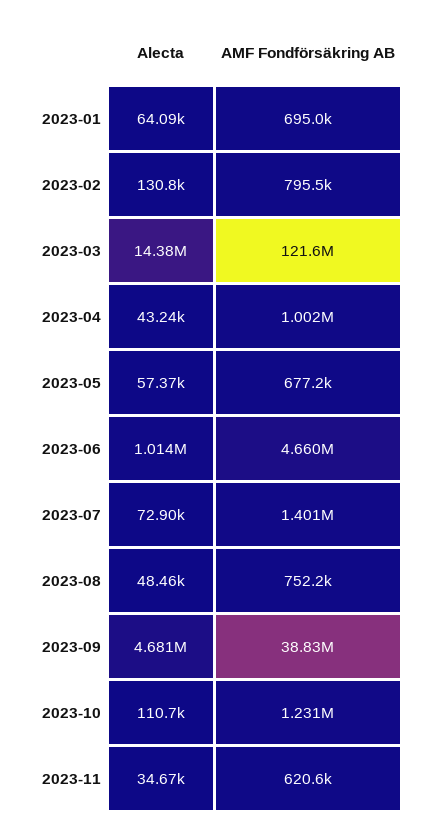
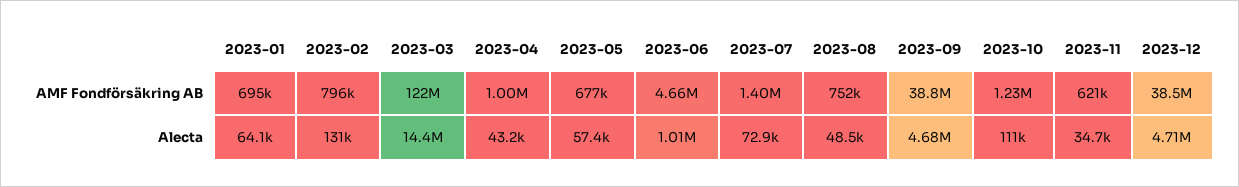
AMF Fondförsäkring AB, 2023-12: none -> 38500000
Alecta, 2023-12: none -> 4710000

